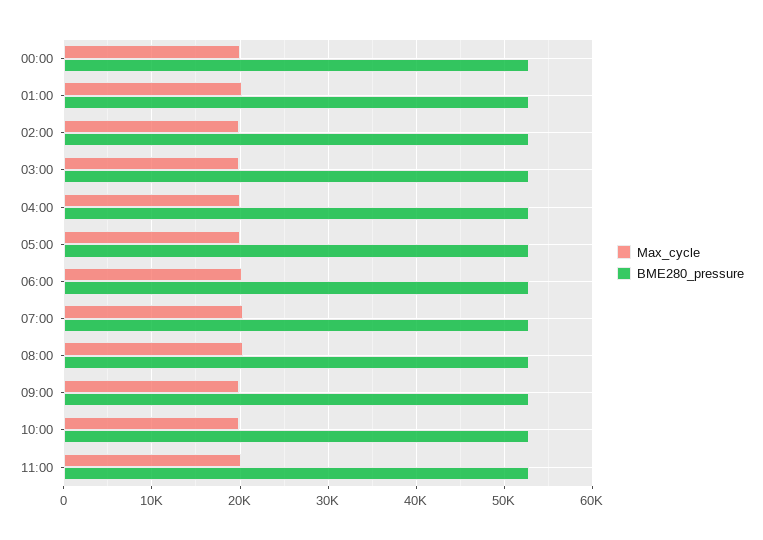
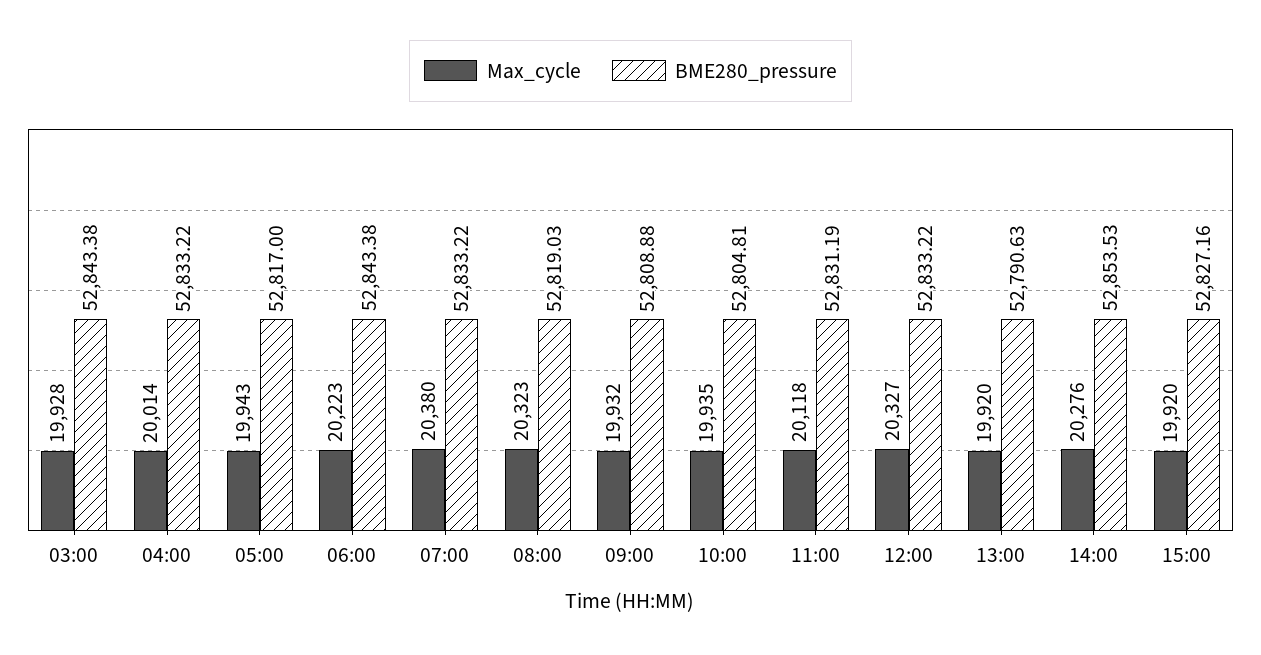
Max_cycle, 00:00: 20000 -> none
BME280_pressure, 00:00: 53000 -> none
Max_cycle, 01:00: 20000 -> none
BME280_pressure, 01:00: 53000 -> none
Max_cycle, 02:00: 20000 -> none
BME280_pressure, 02:00: 53000 -> none
Max_cycle, 12:00: none -> 20327
BME280_pressure, 12:00: none -> 52833.22
Max_cycle, 13:00: none -> 19920
BME280_pressure, 13:00: none -> 52790.63
Max_cycle, 14:00: none -> 20276
BME280_pressure, 14:00: none -> 52853.53
Max_cycle, 15:00: none -> 19920
BME280_pressure, 15:00: none -> 52827.16

